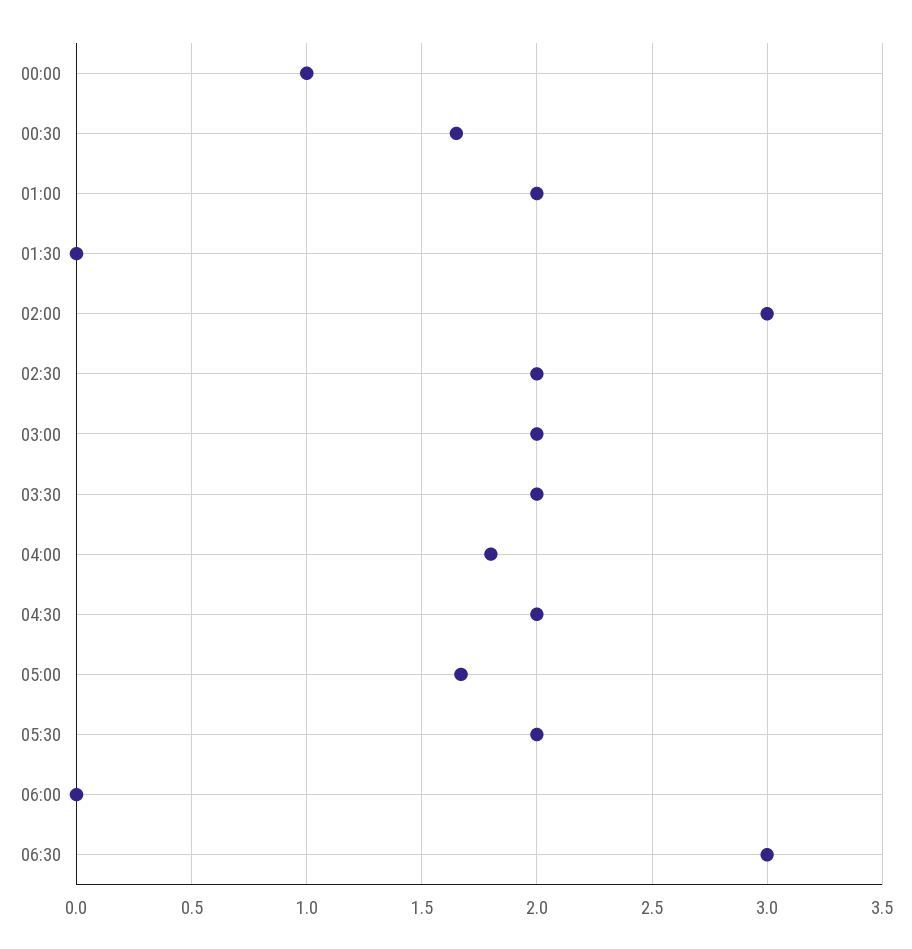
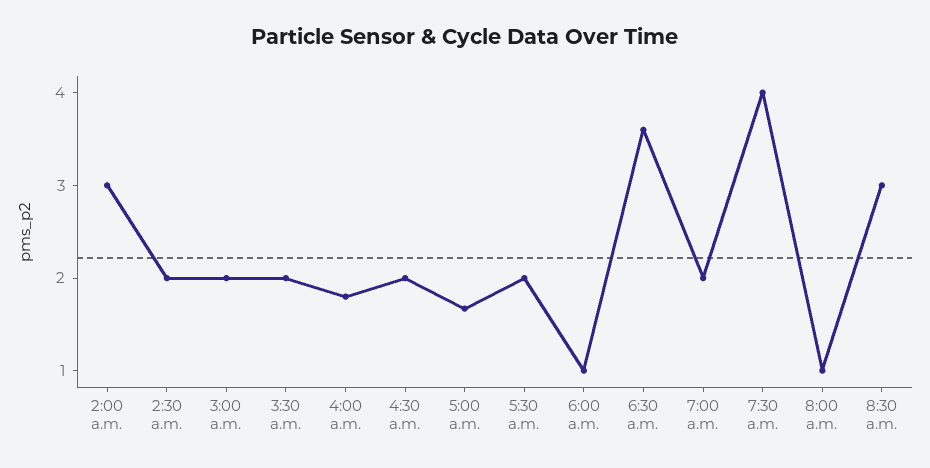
00:00: 1 -> none
00:30: 1.65 -> none
01:00: 2 -> none
01:30: 0 -> none
06:00: 0 -> 1
06:30: 3 -> 3.6
7:00 a.m.: none -> 2
7:30 a.m.: none -> 4
8:00 a.m.: none -> 1
8:30 a.m.: none -> 3

